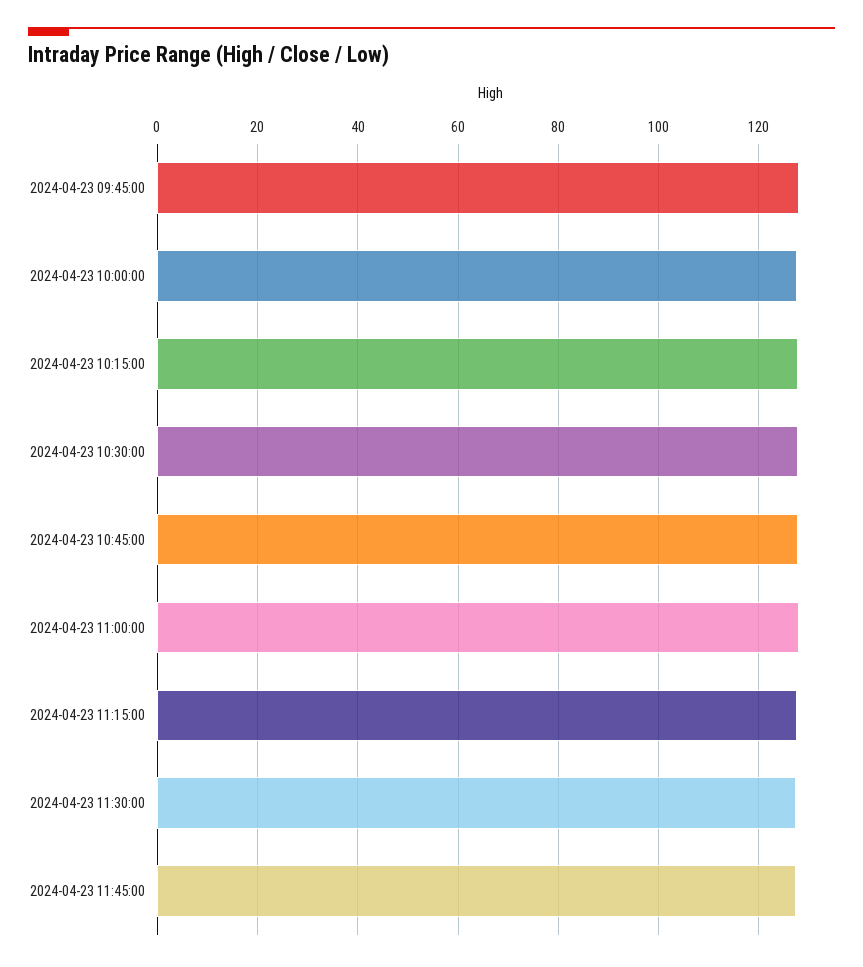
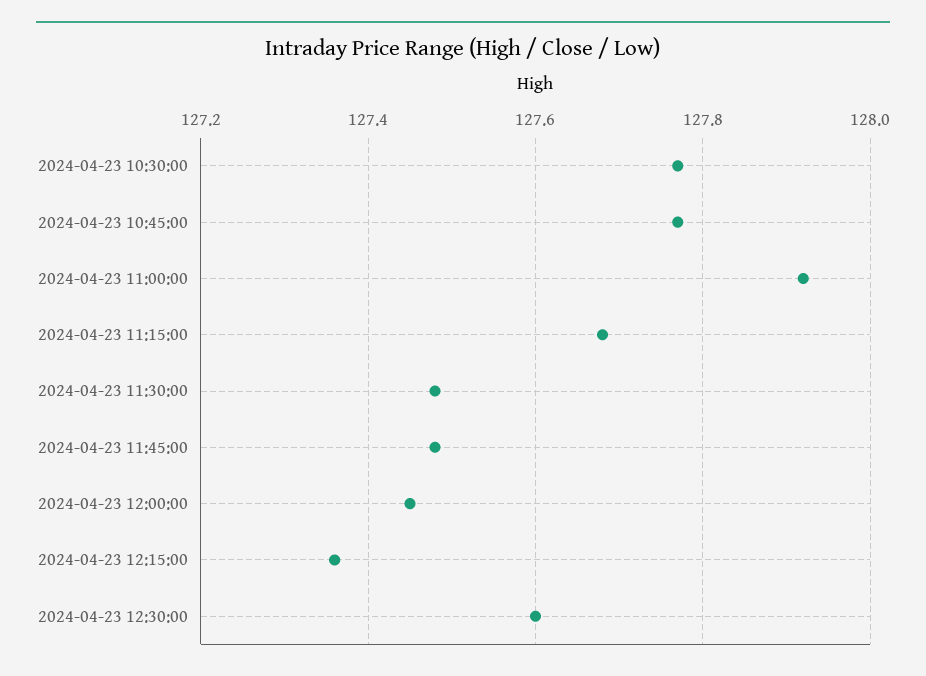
2024-04-23 09:45:00: 128 -> none
2024-04-23 10:00:00: 128 -> none
2024-04-23 10:15:00: 128 -> none
2024-04-23 12:00:00: none -> 127.45
2024-04-23 12:15:00: none -> 127.35
2024-04-23 12:30:00: none -> 127.6

